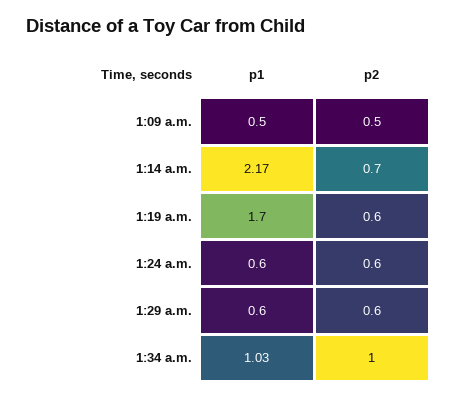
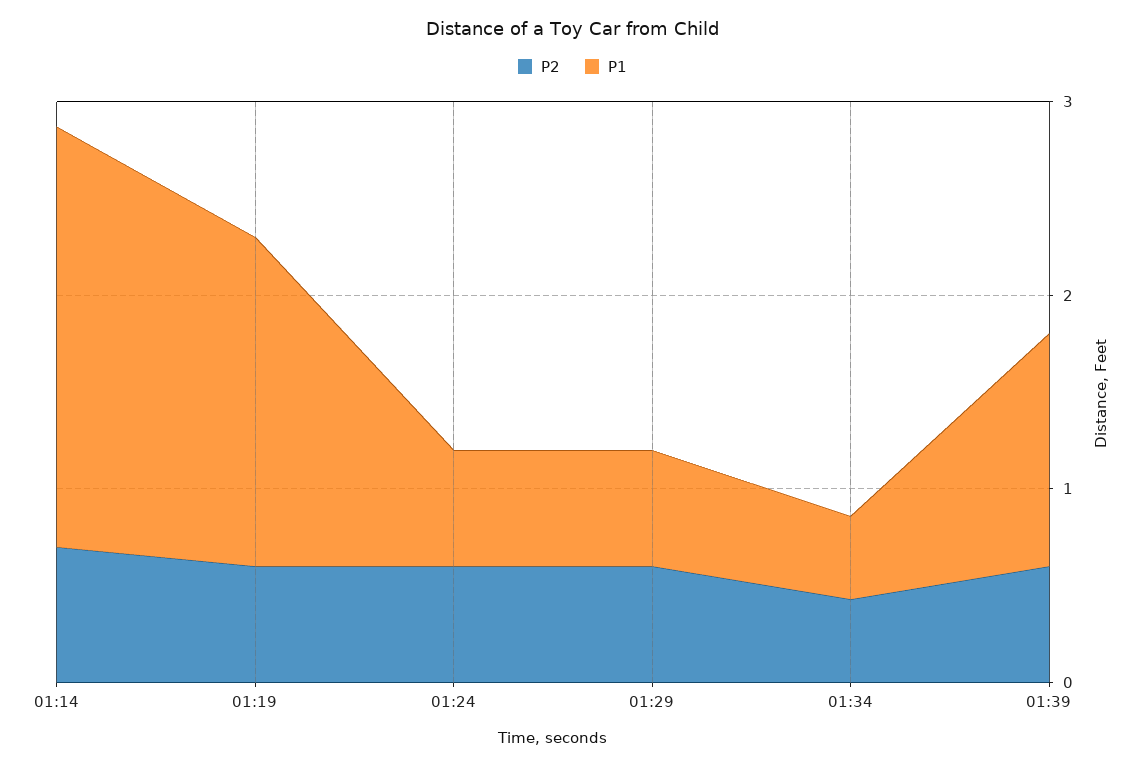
p1, 1:09 a.m.: 0.5 -> none
p2, 1:09 a.m.: 0.5 -> none
p1, 1:34 a.m.: 1.03 -> 0.4
p2, 1:34 a.m.: 1 -> 0.4
p2, 01:39: none -> 0.6
p1, 01:39: none -> 1.2

